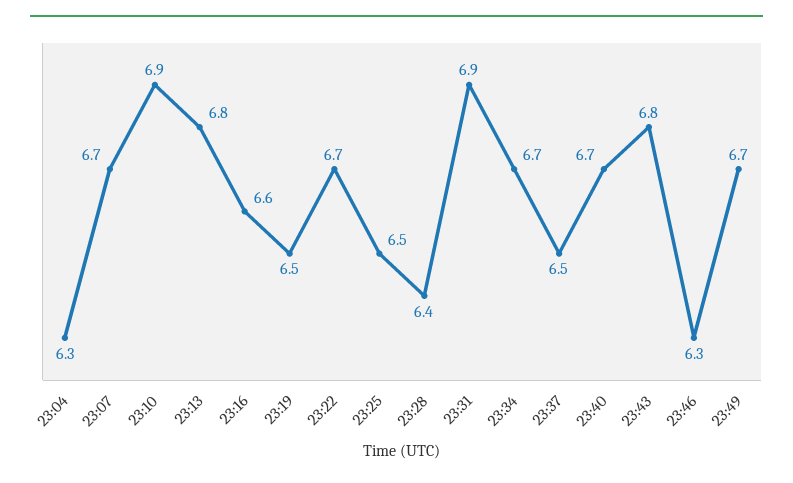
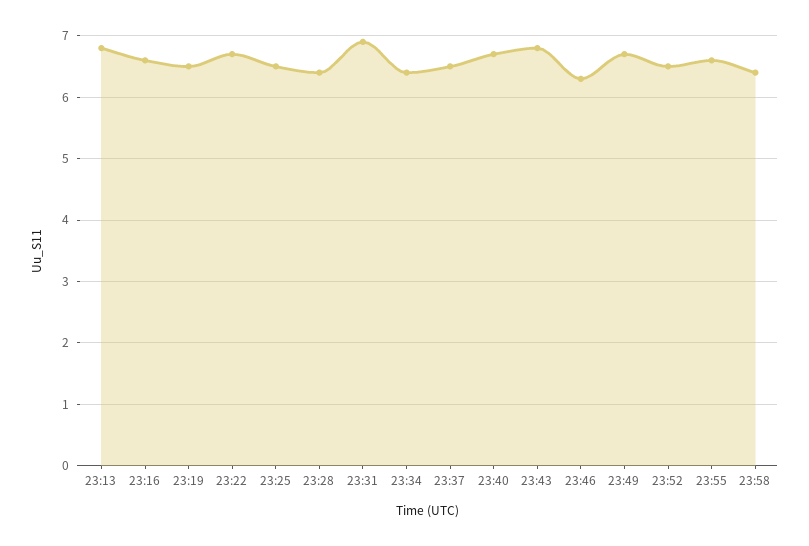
23:04: 6.3 -> none
23:07: 6.7 -> none
23:10: 6.9 -> none
23:34: 6.7 -> 6.4
23:52: none -> 6.5
23:55: none -> 6.6
23:58: none -> 6.4

